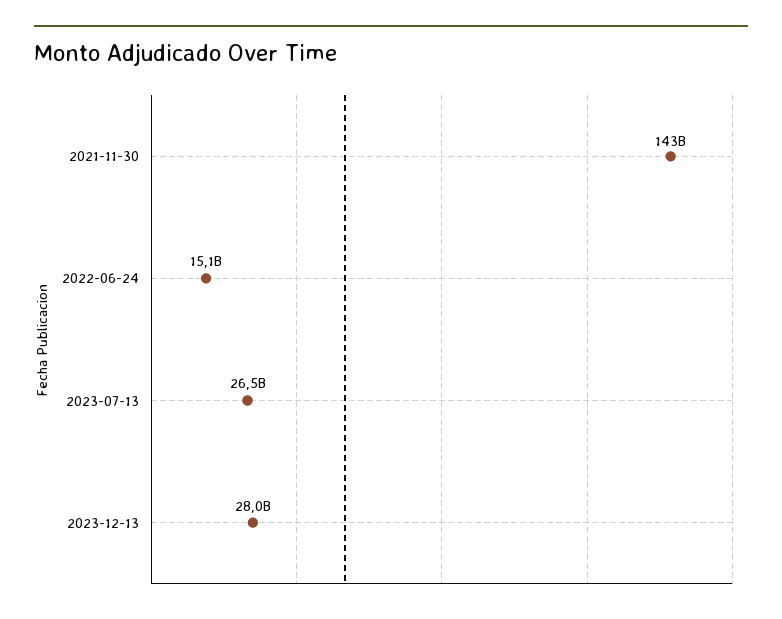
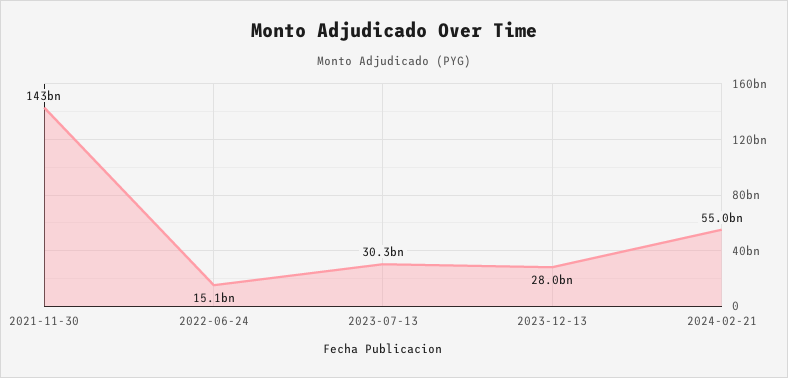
2023-07-13: 26500000000 -> 30300000000
2024-02-21: none -> 55000000000

